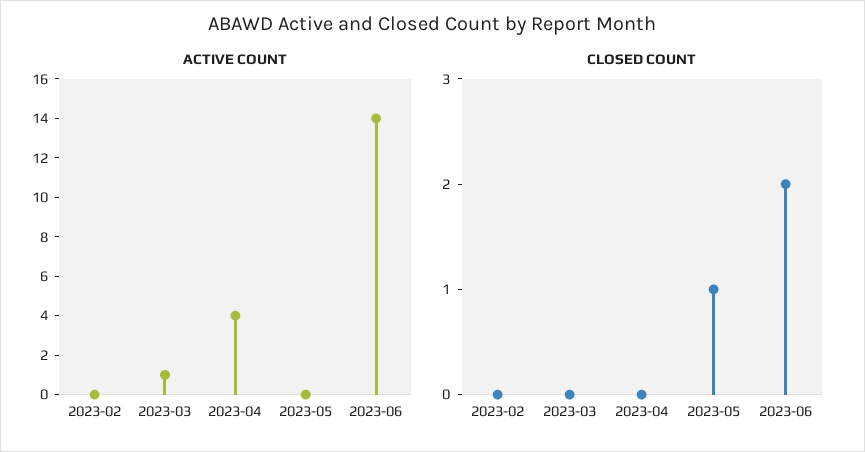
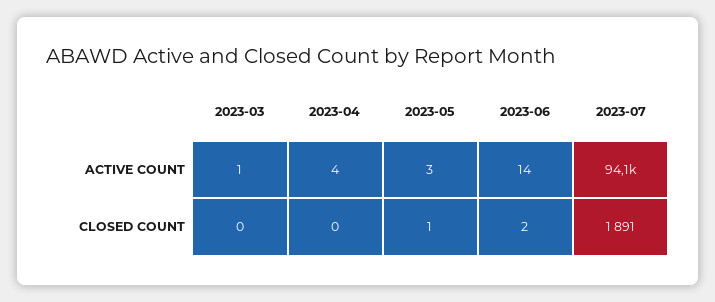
ACTIVE COUNT, 2023-02: 0 -> none
ACTIVE COUNT, 2023-05: 0 -> 3
CLOSED COUNT, 2023-02: 0 -> none
ACTIVE COUNT, 2023-07: none -> 94100
CLOSED COUNT, 2023-07: none -> 1891

